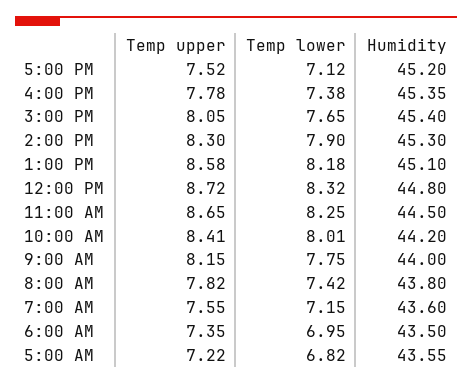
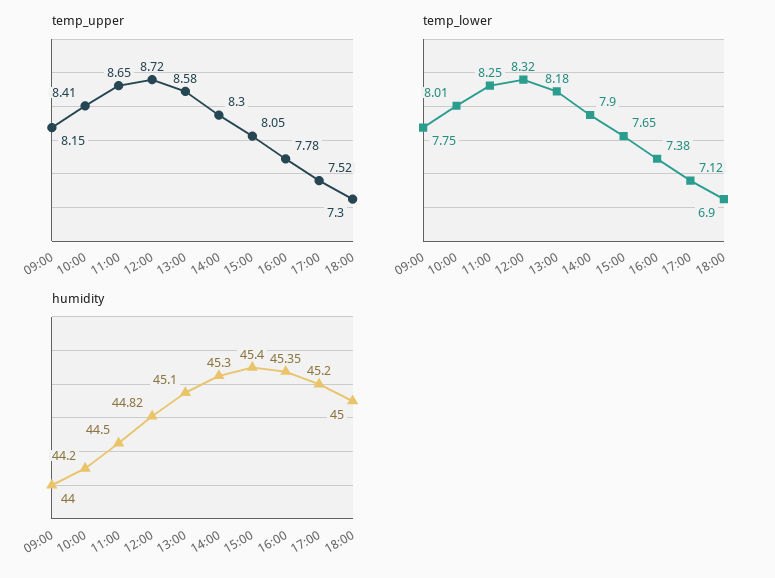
Humidity, 12:00 PM: 44.8 -> 44.82
Temp upper, 8:00 AM: 7.82 -> none
Temp lower, 8:00 AM: 7.42 -> none
Humidity, 8:00 AM: 43.8 -> none
Temp upper, 7:00 AM: 7.55 -> none
Temp lower, 7:00 AM: 7.15 -> none
Humidity, 7:00 AM: 43.6 -> none
Temp upper, 6:00 AM: 7.35 -> none
Temp lower, 6:00 AM: 6.95 -> none
Humidity, 6:00 AM: 43.5 -> none
Temp upper, 5:00 AM: 7.22 -> none
Temp lower, 5:00 AM: 6.82 -> none
Humidity, 5:00 AM: 43.55 -> none
Temp upper, 18:00: none -> 7.3
Temp lower, 18:00: none -> 6.9
Humidity, 18:00: none -> 45

